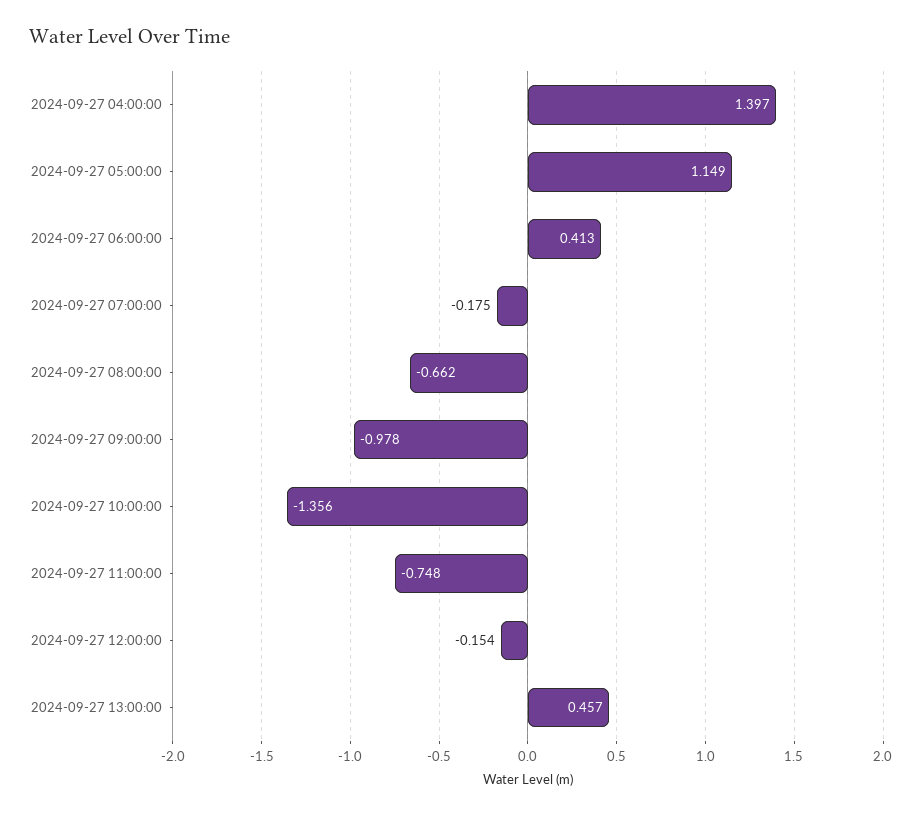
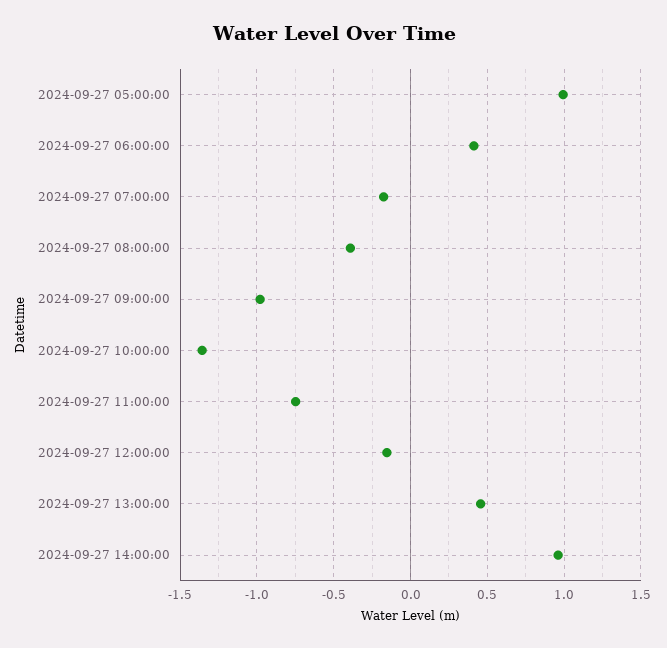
2024-09-27 04:00:00: 1.397 -> none
2024-09-27 05:00:00: 1.149 -> 1
2024-09-27 08:00:00: -0.662 -> -0.4
2024-09-27 14:00:00: none -> 0.95

